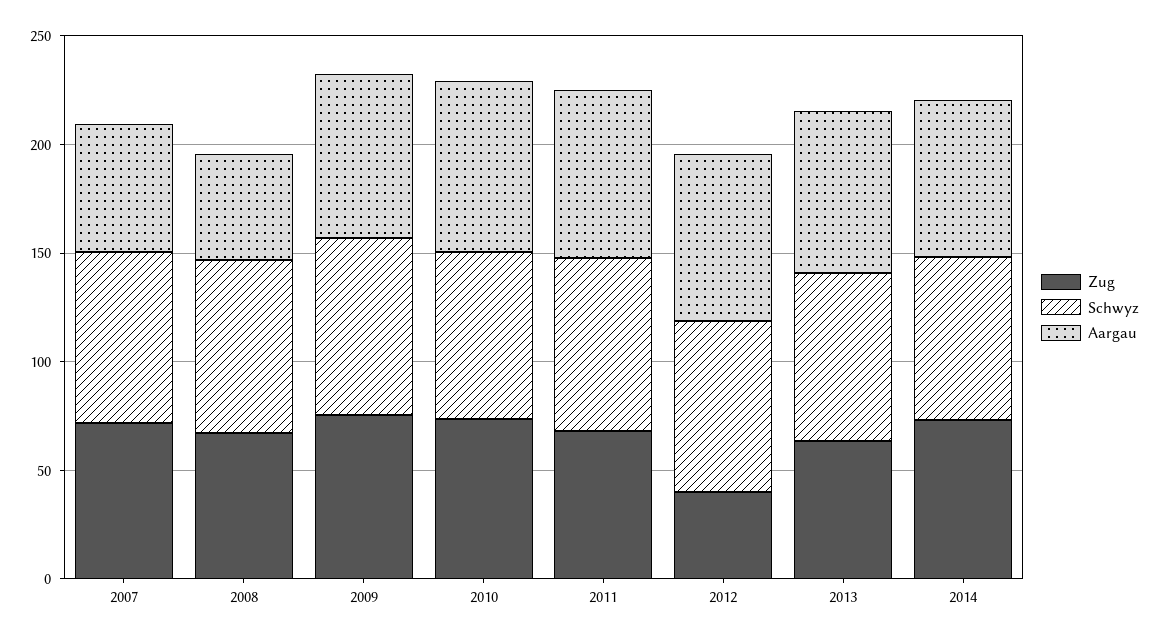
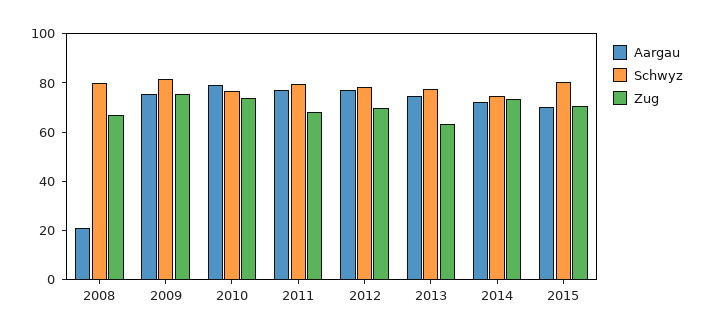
Zug, 2007: 70 -> none
Schwyz, 2007: 80 -> none
Aargau, 2007: 60 -> none
Aargau, 2008: 50 -> 20
Zug, 2012: 40 -> 70
Aargau, 2015: none -> 70
Schwyz, 2015: none -> 80
Zug, 2015: none -> 70

